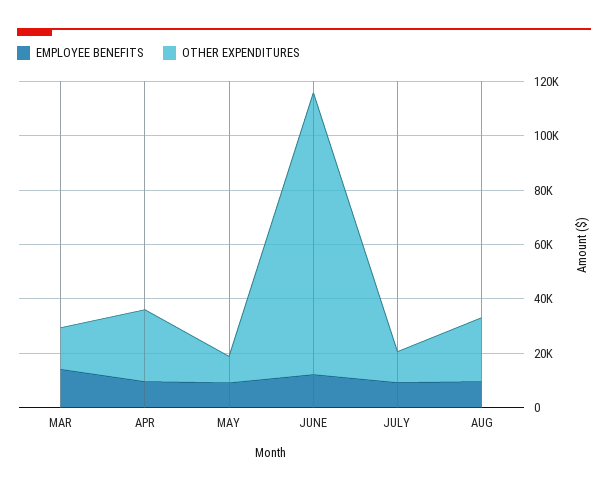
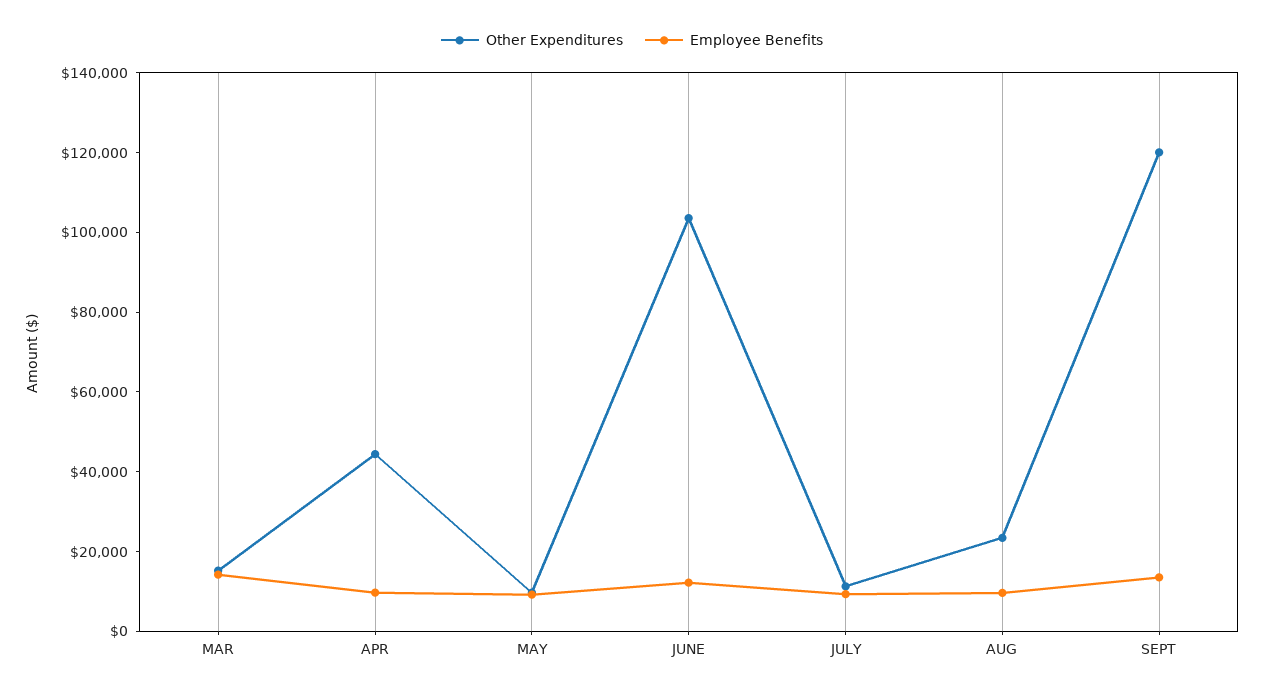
OTHER EXPENDITURES, APR: 25000 -> 45000
OTHER EXPENDITURES, SEPT: none -> 120000
EMPLOYEE BENEFITS, SEPT: none -> 15000

